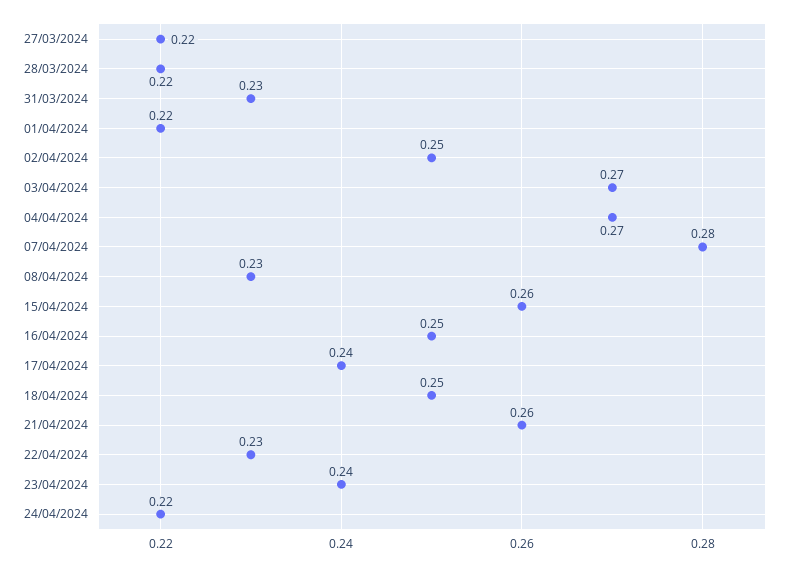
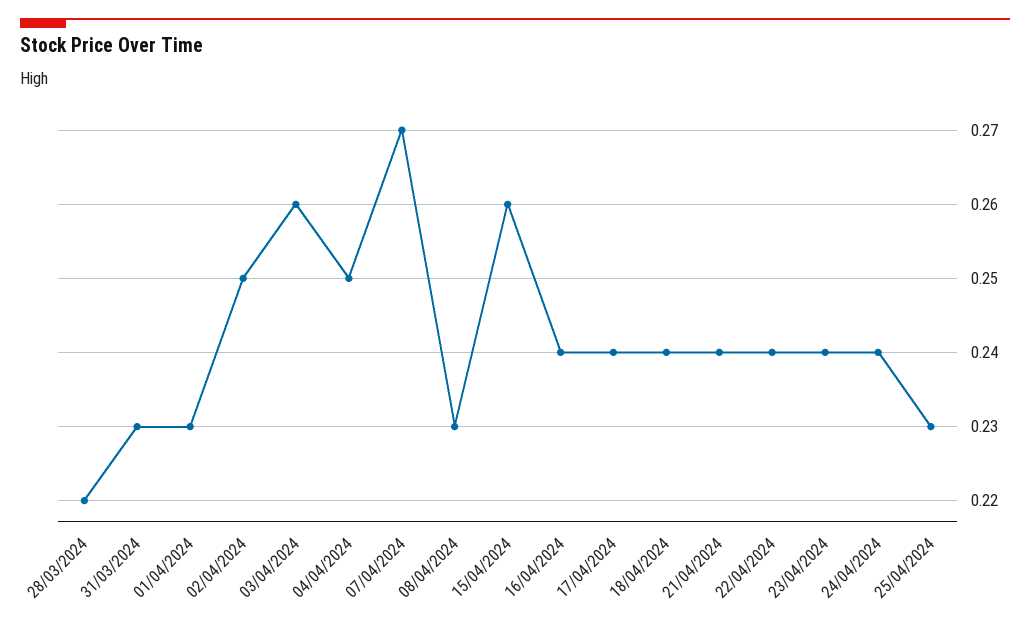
27/03/2024: 0.22 -> none
01/04/2024: 0.22 -> 0.23
03/04/2024: 0.27 -> 0.26
04/04/2024: 0.27 -> 0.25
07/04/2024: 0.28 -> 0.27
16/04/2024: 0.25 -> 0.24
18/04/2024: 0.25 -> 0.24
21/04/2024: 0.26 -> 0.24
22/04/2024: 0.23 -> 0.24
24/04/2024: 0.22 -> 0.24
25/04/2024: none -> 0.23

